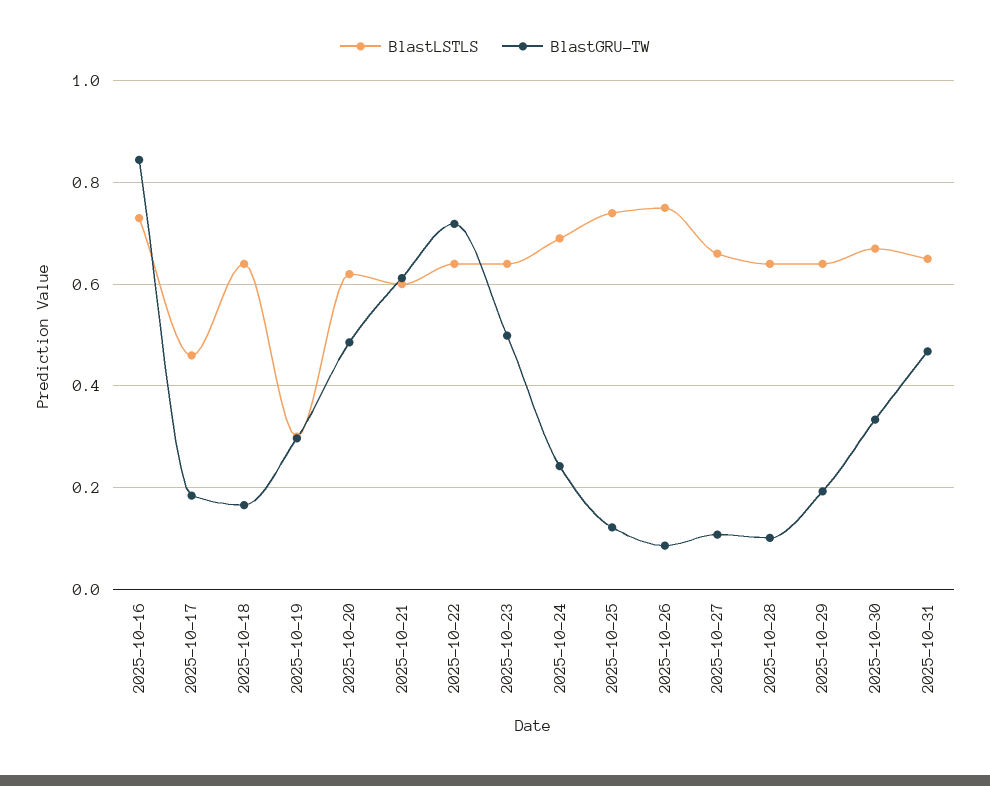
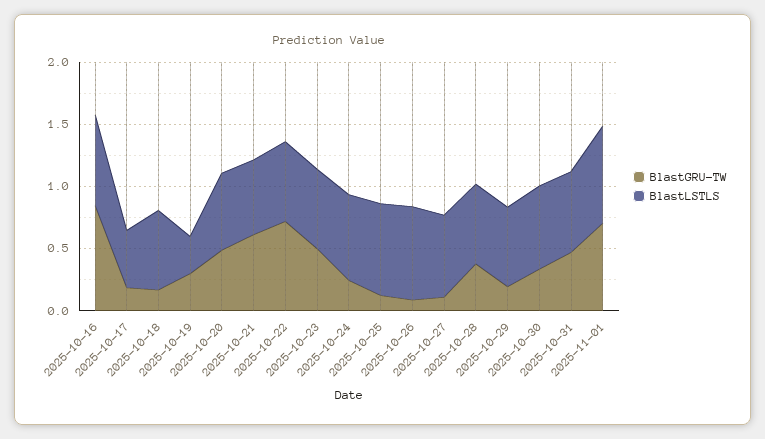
BlastGRU-TW, 2025-10-28: 0.1 -> 0.4
BlastGRU-TW, 2025-11-01: none -> 0.7
BlastLSTLS, 2025-11-01: none -> 0.8

